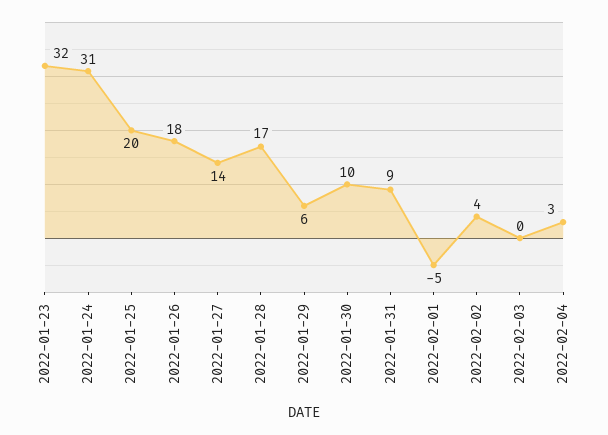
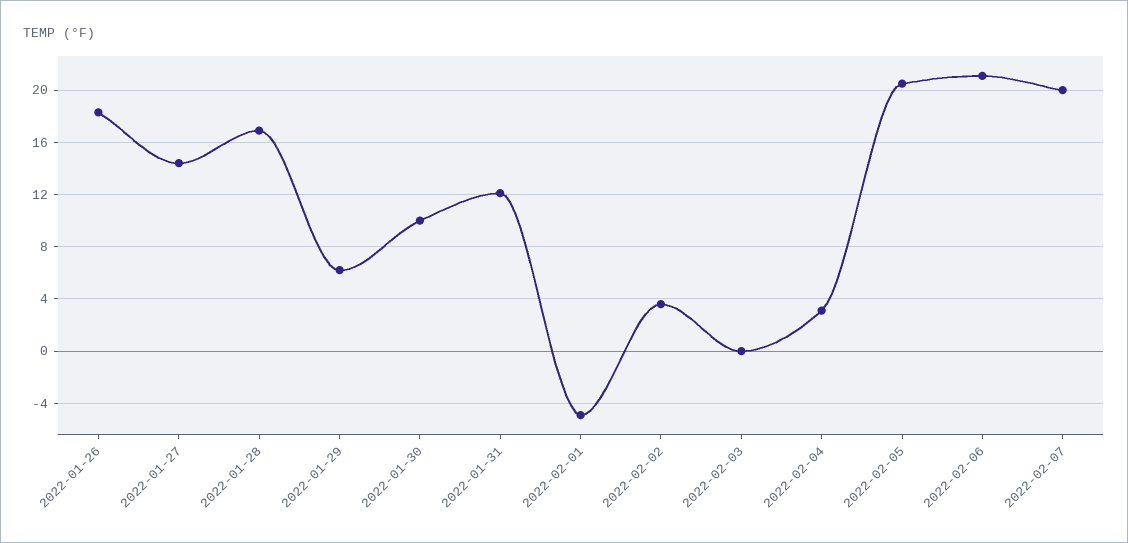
2022-01-23: 32 -> none
2022-01-24: 31 -> none
2022-01-25: 20 -> none
2022-01-31: 9 -> 12
2022-02-05: none -> 20.5
2022-02-06: none -> 21
2022-02-07: none -> 20

